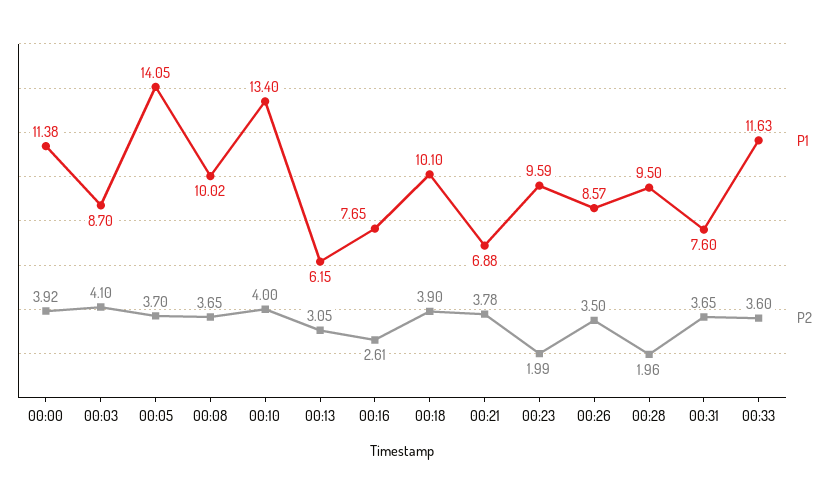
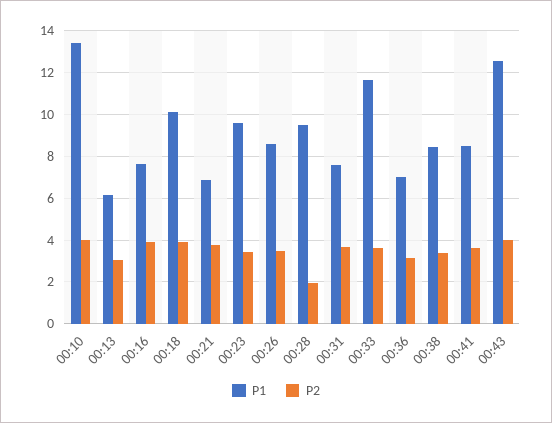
P1, 00:00: 11.38 -> none
P2, 00:00: 3.92 -> none
P1, 00:03: 8.7 -> none
P2, 00:03: 4.1 -> none
P1, 00:05: 14.05 -> none
P2, 00:05: 3.7 -> none
P1, 00:08: 10.02 -> none
P2, 00:08: 3.65 -> none
P2, 00:16: 2.61 -> 4
P2, 00:23: 1.99 -> 3.5
P1, 00:36: none -> 7
P2, 00:36: none -> 3
P1, 00:38: none -> 8.5
P2, 00:38: none -> 3.5
P1, 00:41: none -> 8.5
P2, 00:41: none -> 3.5
P1, 00:43: none -> 12.5
P2, 00:43: none -> 4

